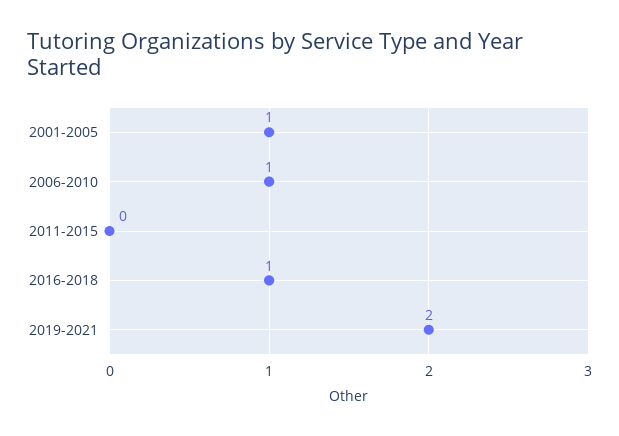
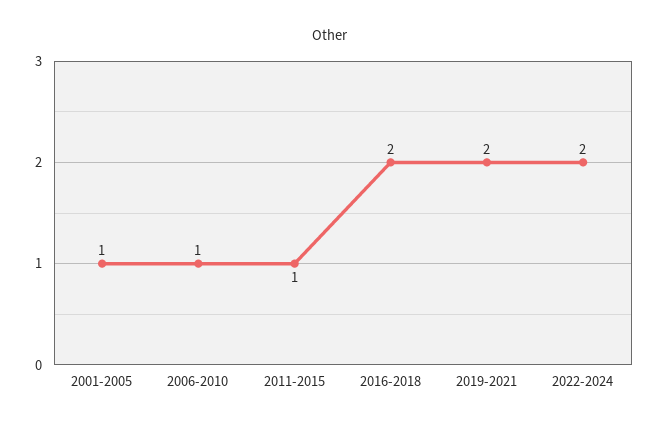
2011-2015: 0 -> 1
2016-2018: 1 -> 2
2022-2024: none -> 2

